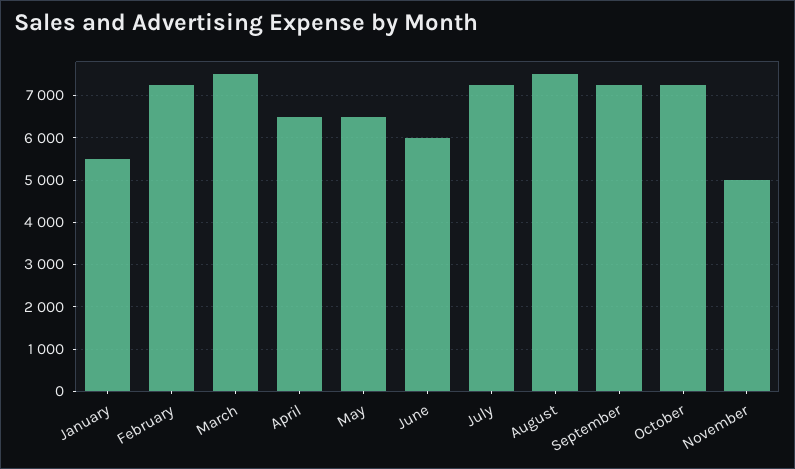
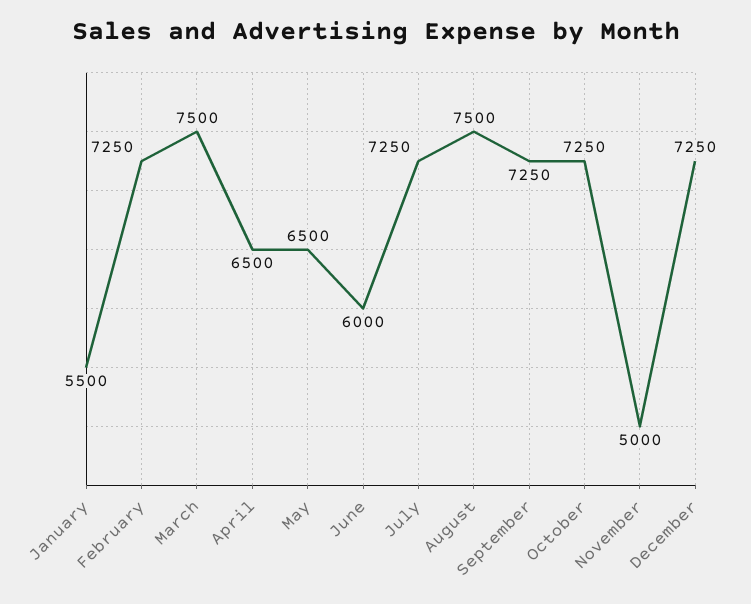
December: none -> 7250

